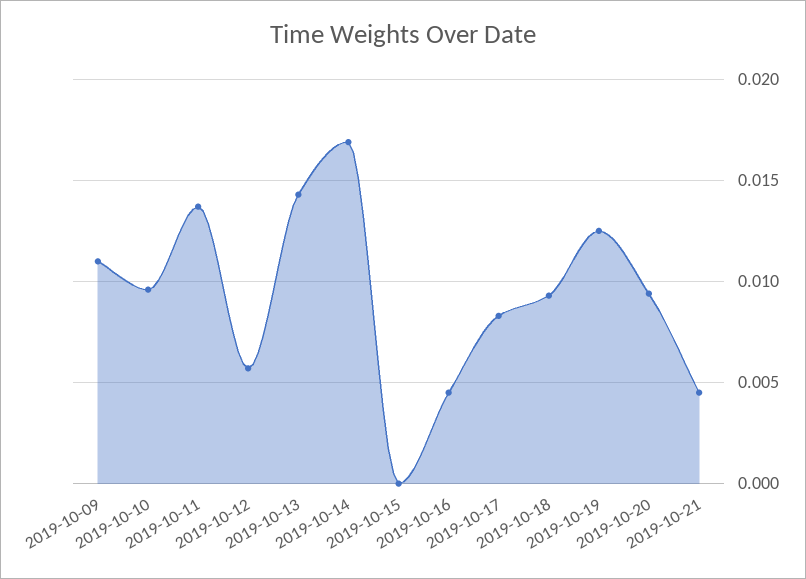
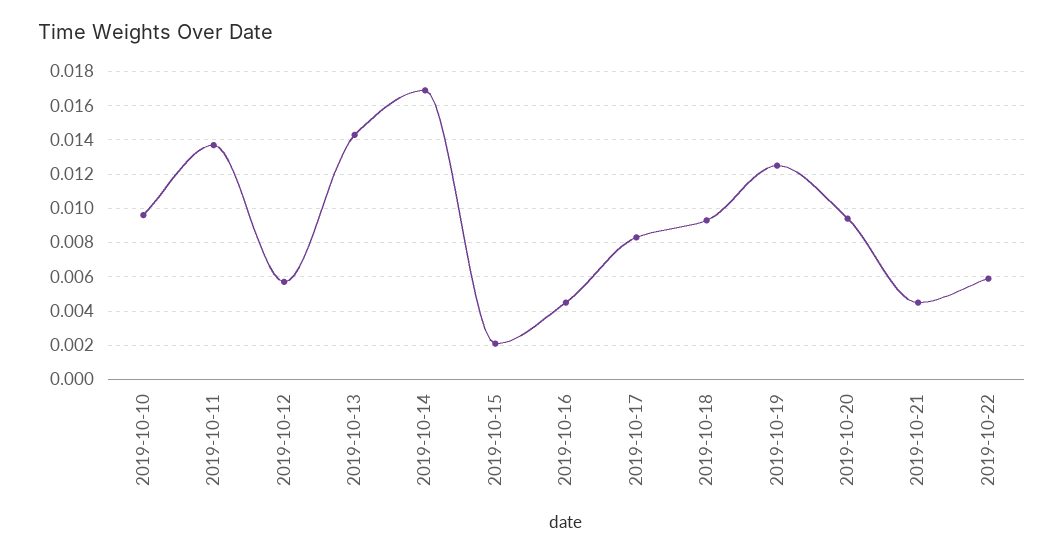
2019-10-09: 0.011 -> none
2019-10-15: 0 -> 0.002
2019-10-22: none -> 0.006

